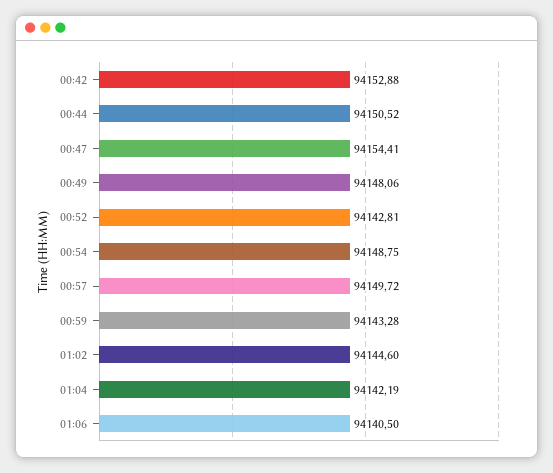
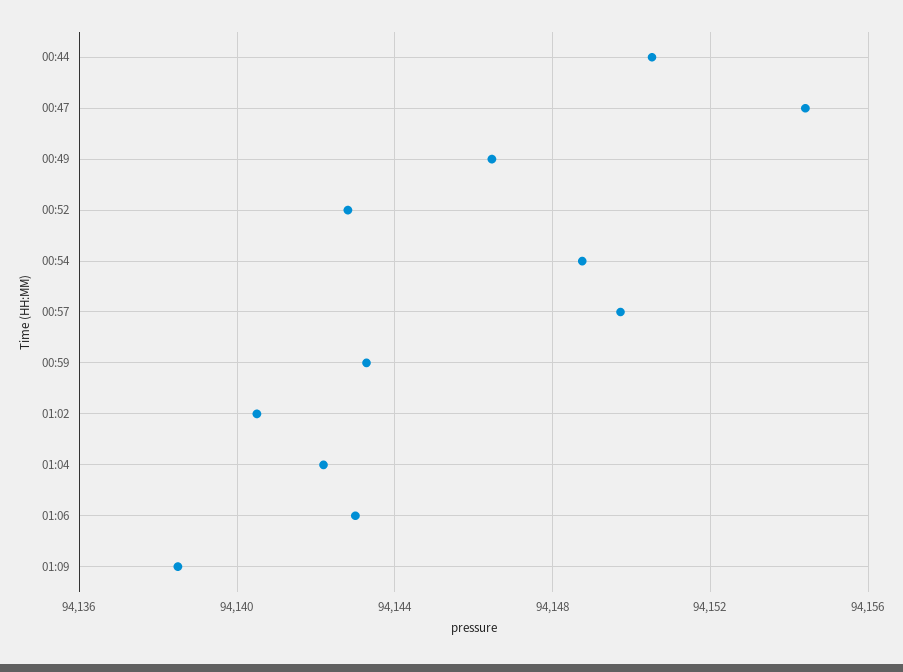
00:42: 94152.88 -> none
00:49: 94148.06 -> 94146.5
01:02: 94144.6 -> 94140.5
01:06: 94140.5 -> 94143
01:09: none -> 94138.5

